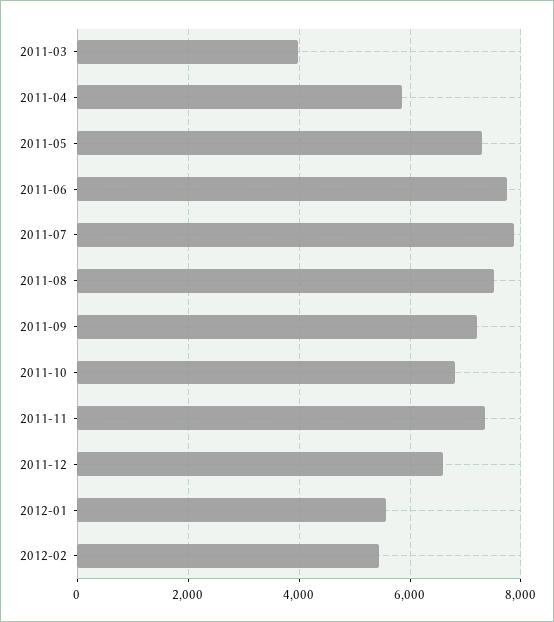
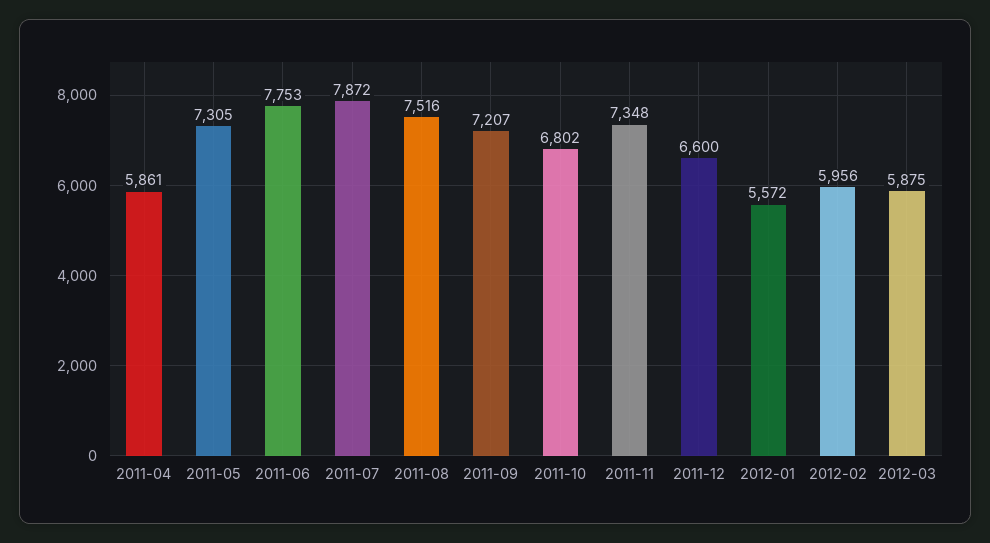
2011-03: 4000 -> none
2012-02: 5400 -> 5956
2012-03: none -> 5875

